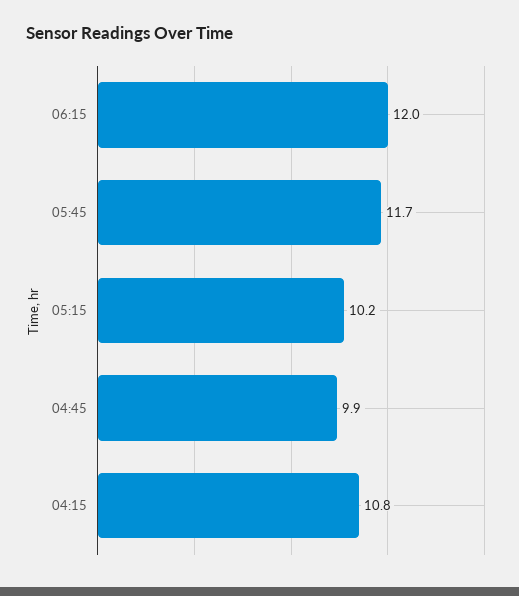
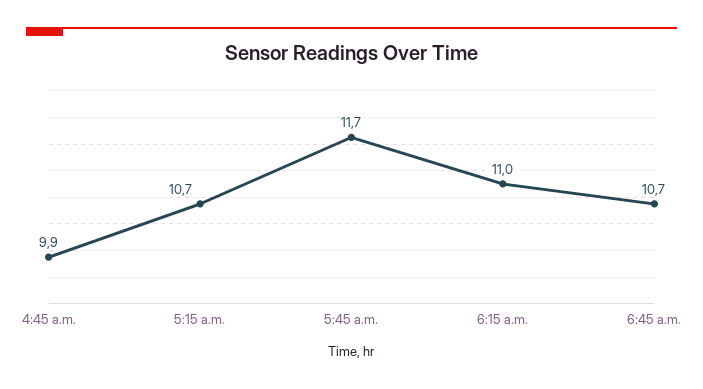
06:15: 12 -> 11
05:15: 10.2 -> 10.7
04:15: 10.8 -> none
6:45 a.m.: none -> 10.7

